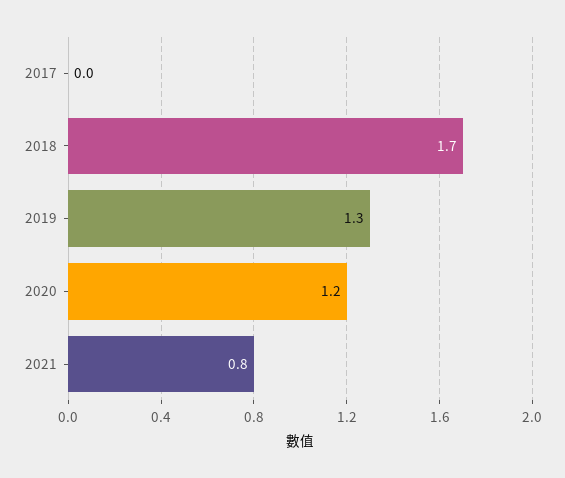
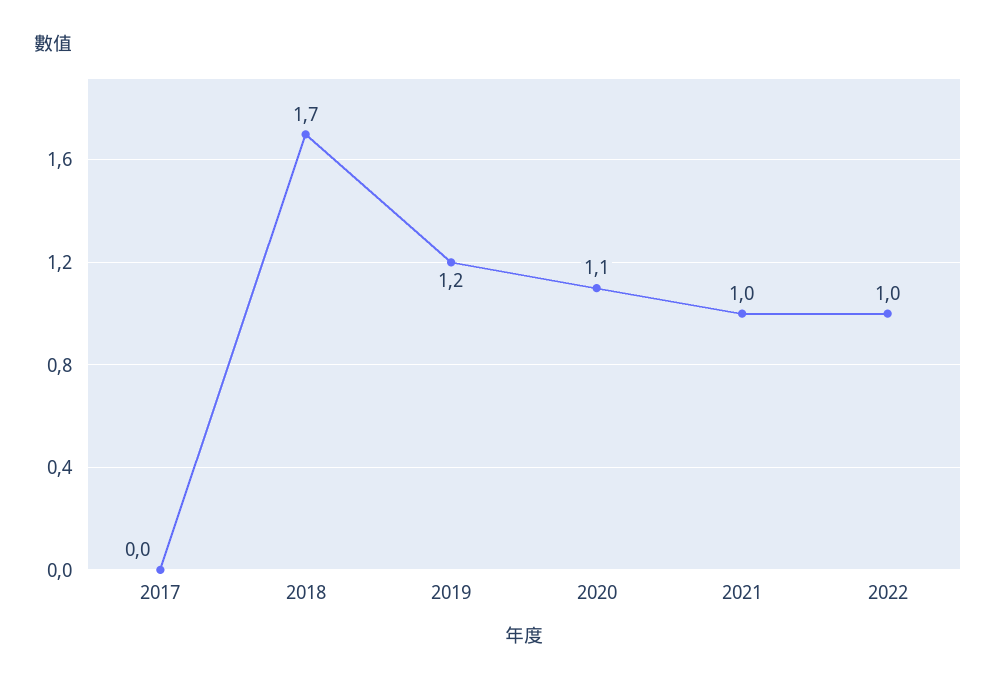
2019: 1.3 -> 1.2
2020: 1.2 -> 1.1
2021: 0.8 -> 1
2022: none -> 1

